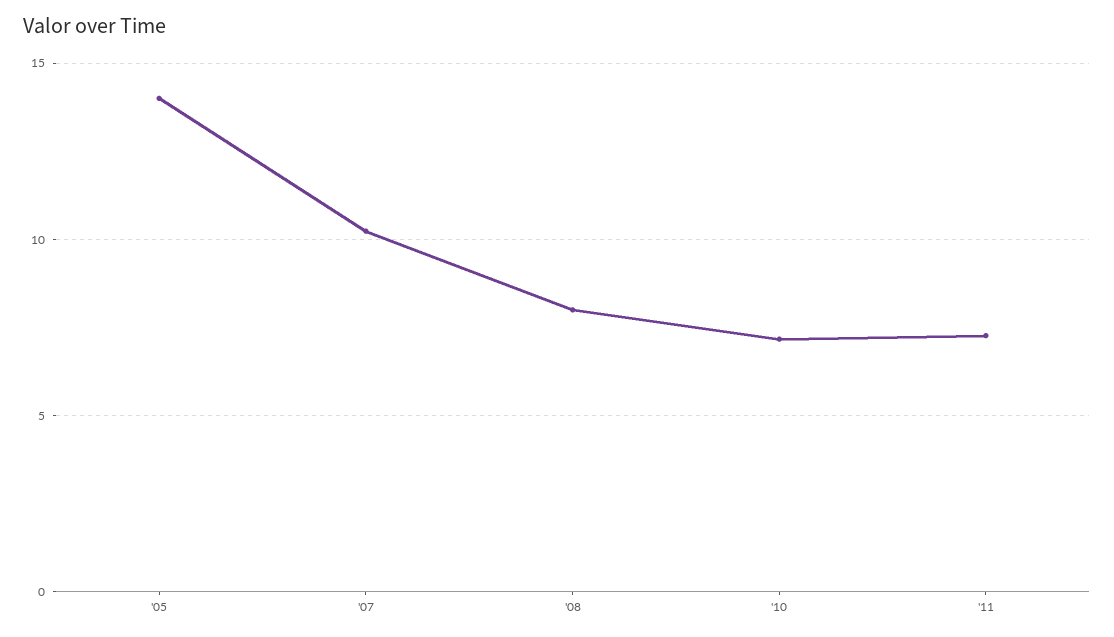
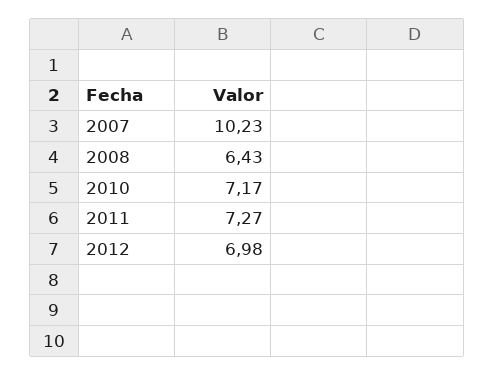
'05: 14 -> none
'08: 8 -> 6.43
2012: none -> 6.98

